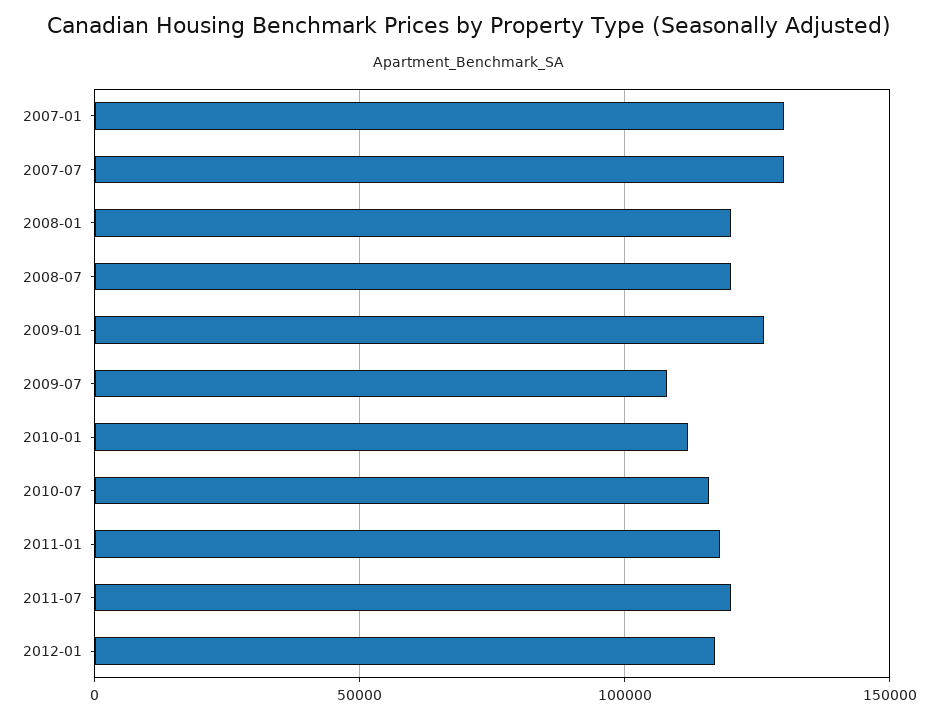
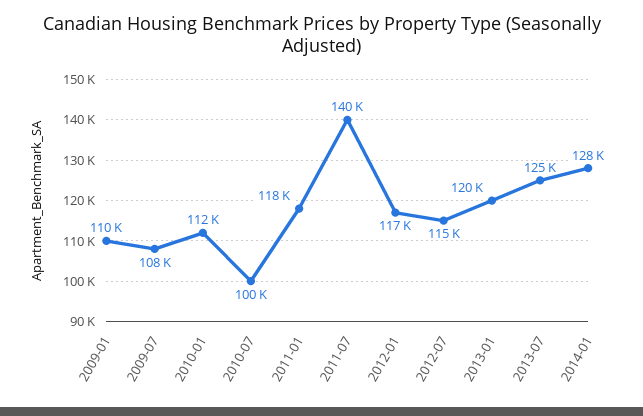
2007-01: 130000 -> none
2007-07: 130000 -> none
2008-01: 120000 -> none
2008-07: 120000 -> none
2009-01: 125000 -> 110000
2010-07: 115000 -> 100000
2011-07: 120000 -> 140000
2012-07: none -> 115000
2013-01: none -> 120000
2013-07: none -> 125000
2014-01: none -> 128000

